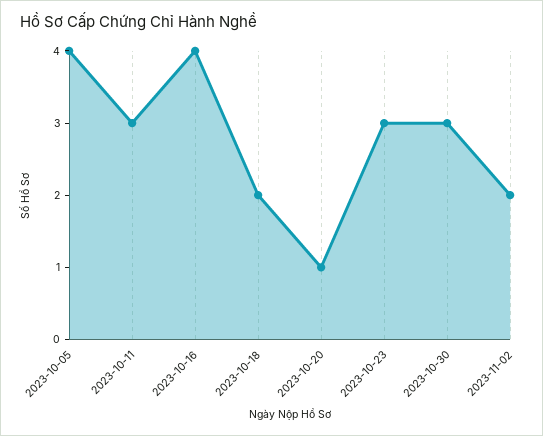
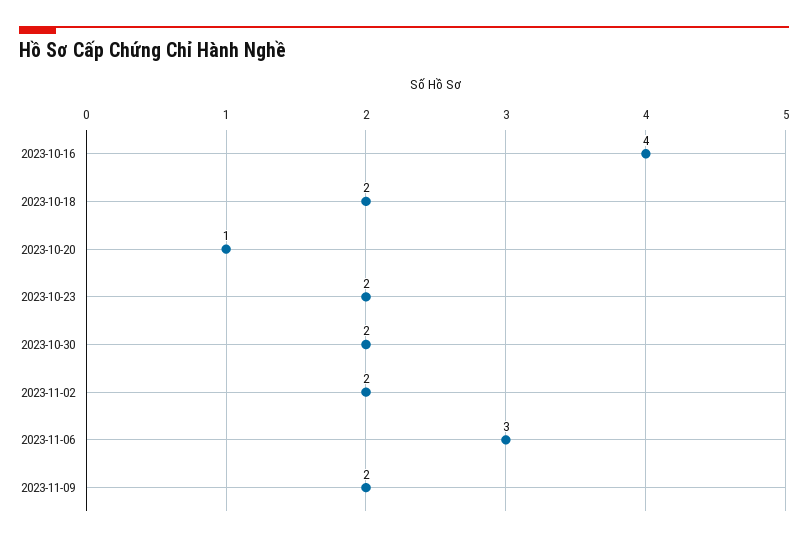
2023-10-05: 4 -> none
2023-10-11: 3 -> none
2023-10-23: 3 -> 2
2023-10-30: 3 -> 2
2023-11-06: none -> 3
2023-11-09: none -> 2

